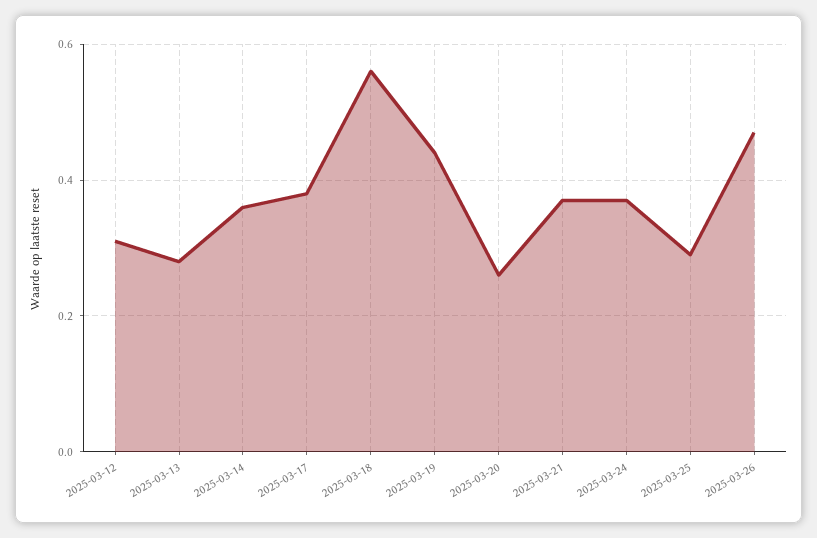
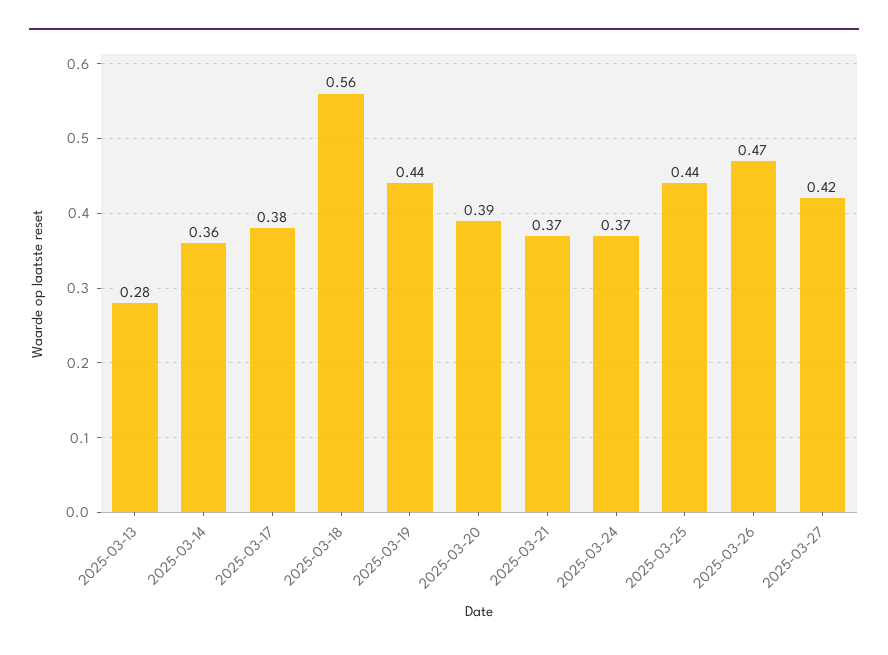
2025-03-12: 0.3 -> none
2025-03-20: 0.25 -> 0.39
2025-03-25: 0.3 -> 0.44
2025-03-27: none -> 0.42

